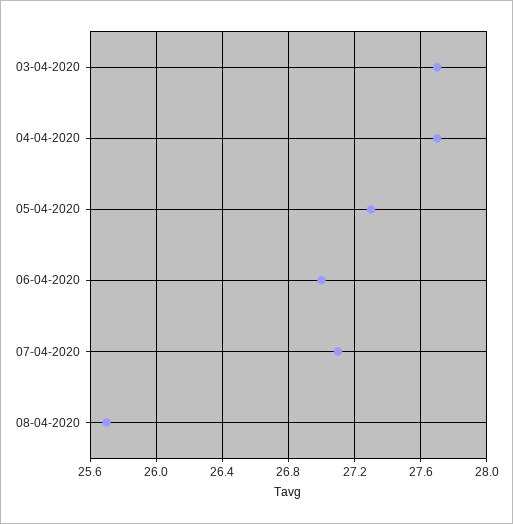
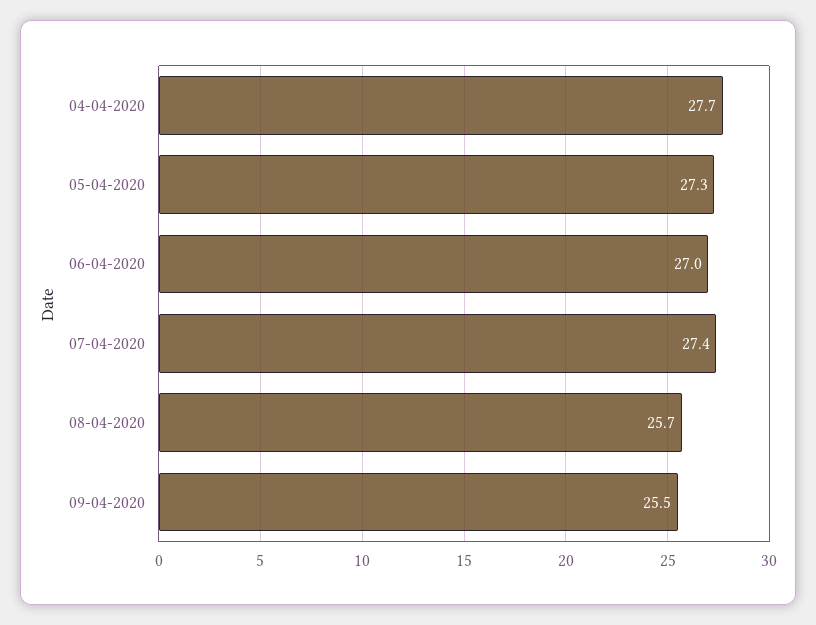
03-04-2020: 27.7 -> none
07-04-2020: 27.1 -> 27.4
09-04-2020: none -> 25.5

